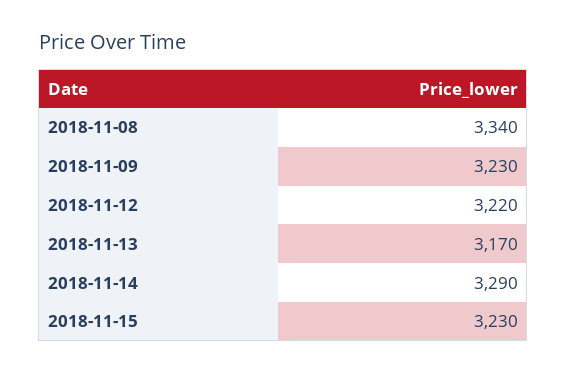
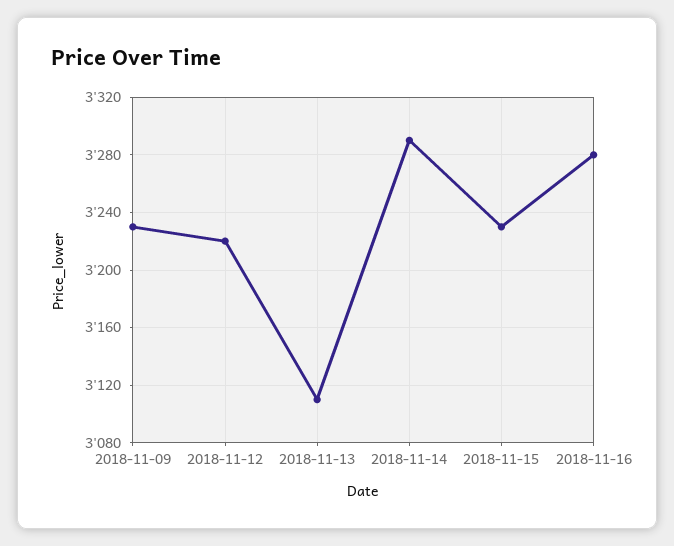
2018-11-08: 3340 -> none
2018-11-13: 3170 -> 3110
2018-11-16: none -> 3280

